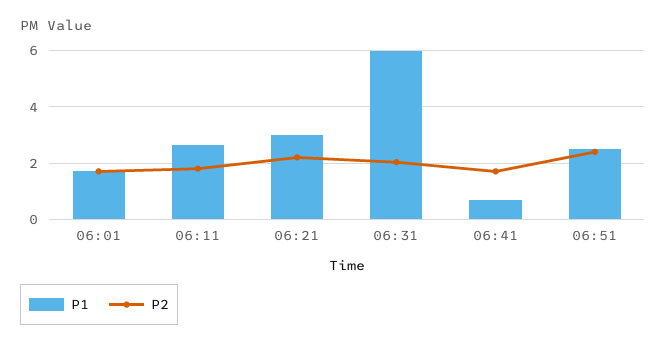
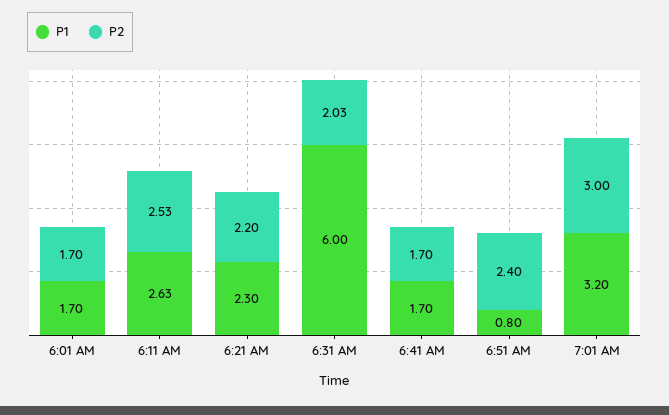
P2, 06:11: 1.75 -> 2.53
P1, 06:21: 3 -> 2.3
P1, 06:41: 0.75 -> 1.7
P1, 06:51: 2.5 -> 0.8
P1, 7:01 AM: none -> 3.2
P2, 7:01 AM: none -> 3

